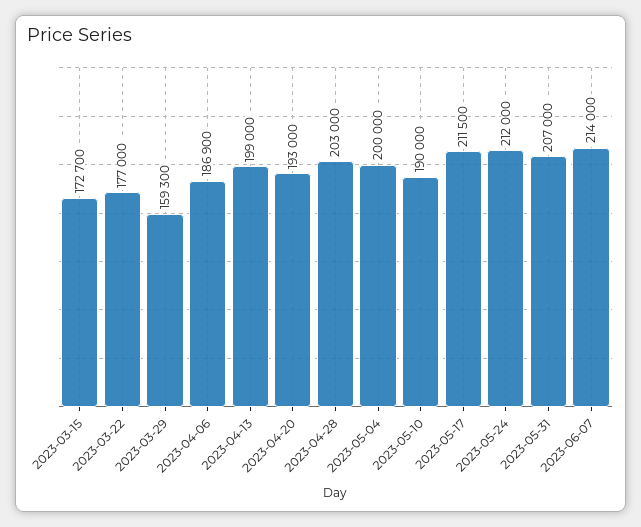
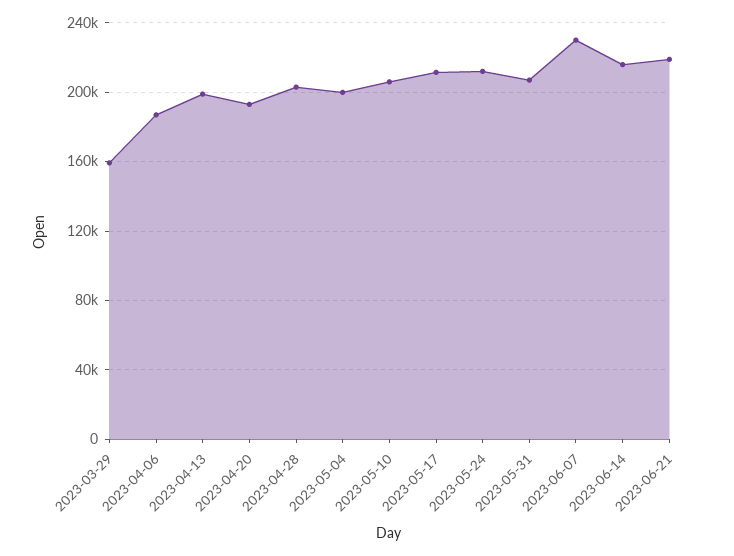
2023-03-15: 172700 -> none
2023-03-22: 177000 -> none
2023-05-10: 190000 -> 205000
2023-06-07: 214000 -> 230000
2023-06-14: none -> 215000
2023-06-21: none -> 220000

